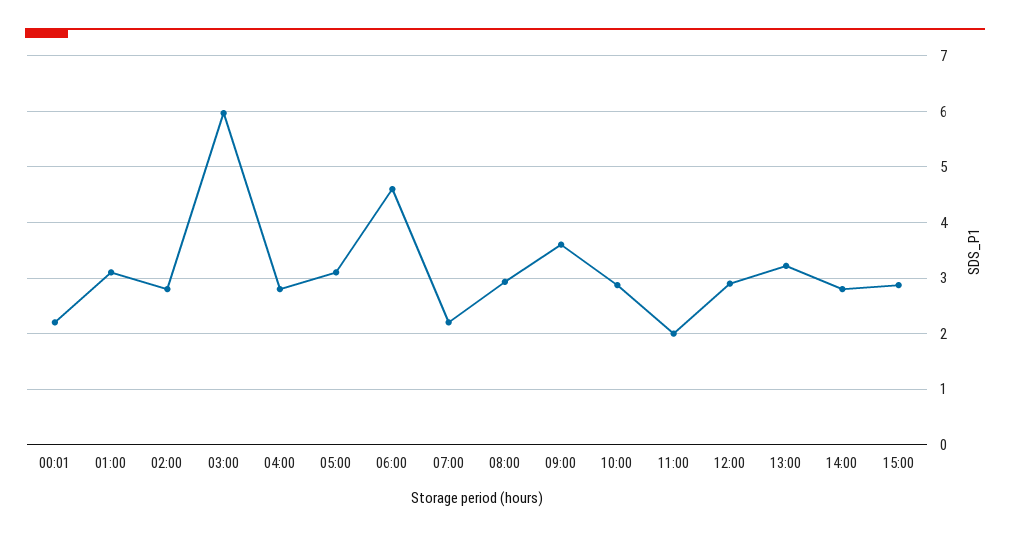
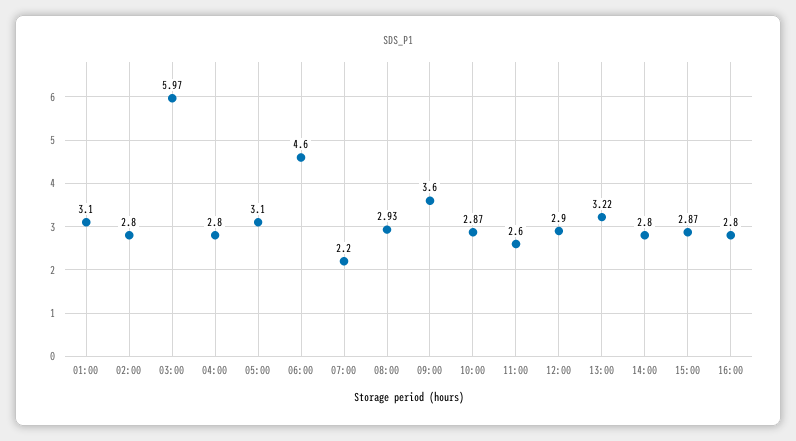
00:01: 2.2 -> none
11:00: 2 -> 2.6
16:00: none -> 2.8

